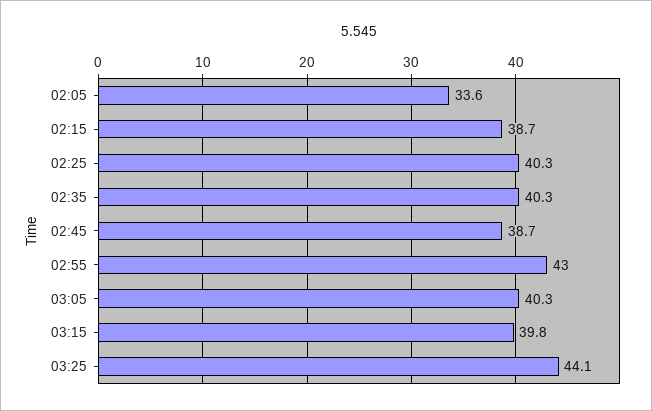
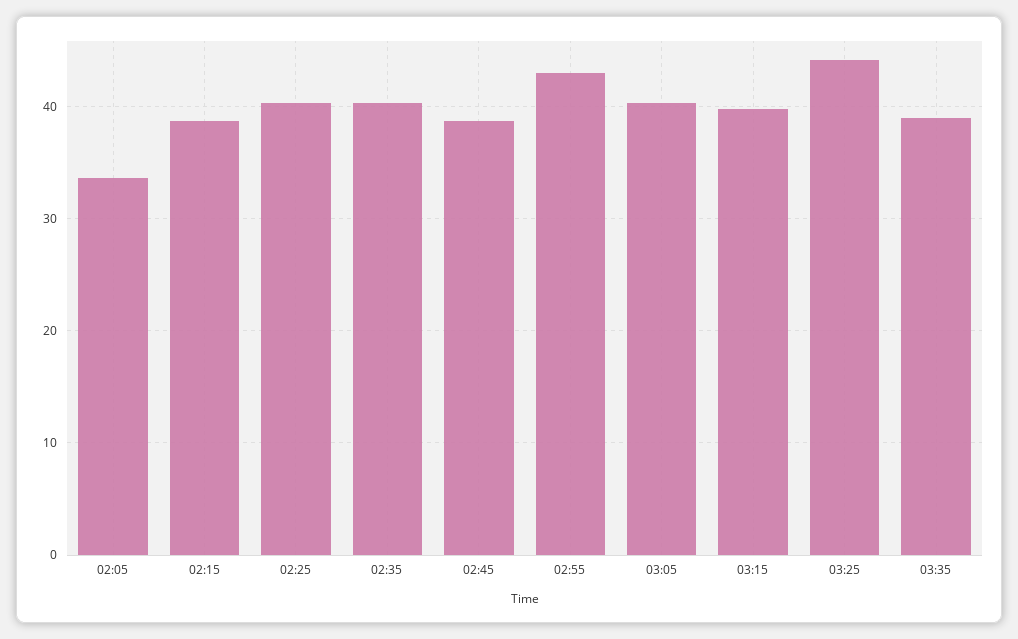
03:35: none -> 39

